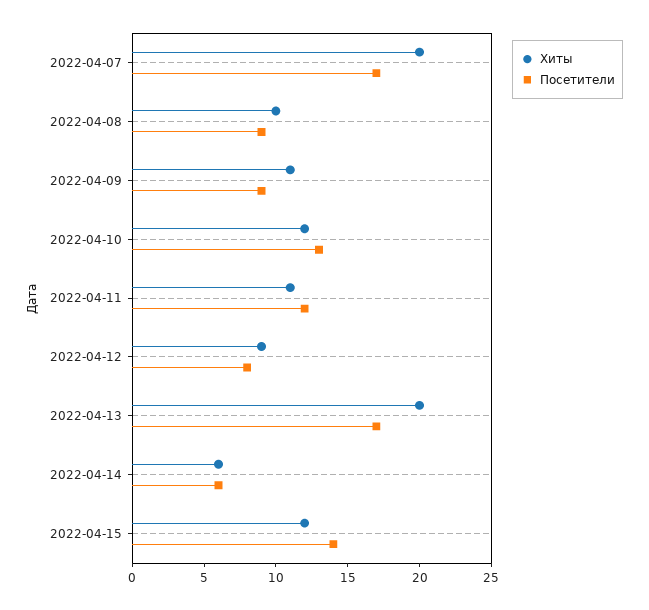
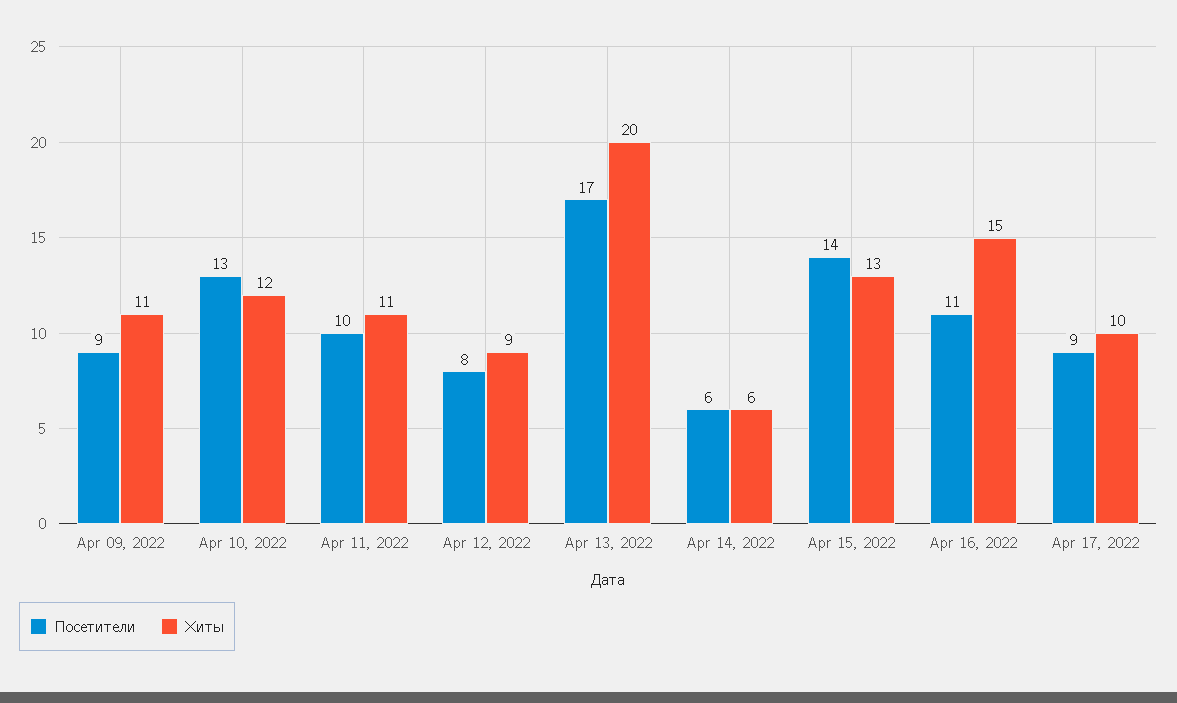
Хиты, 2022-04-07: 20 -> none
Посетители, 2022-04-07: 17 -> none
Хиты, 2022-04-08: 10 -> none
Посетители, 2022-04-08: 9 -> none
Посетители, 2022-04-11: 12 -> 10
Хиты, 2022-04-15: 12 -> 13
Посетители, Apr 16, 2022: none -> 11
Хиты, Apr 16, 2022: none -> 15
Посетители, Apr 17, 2022: none -> 9
Хиты, Apr 17, 2022: none -> 10

